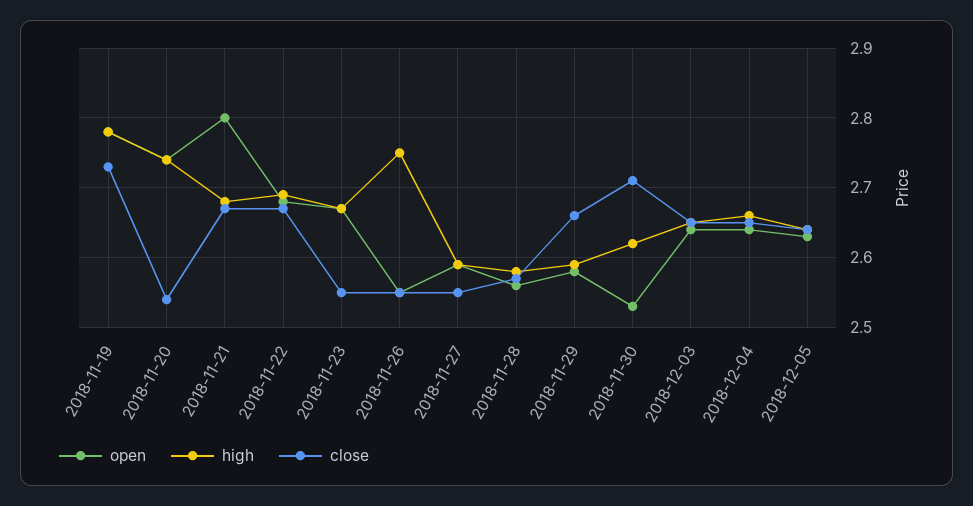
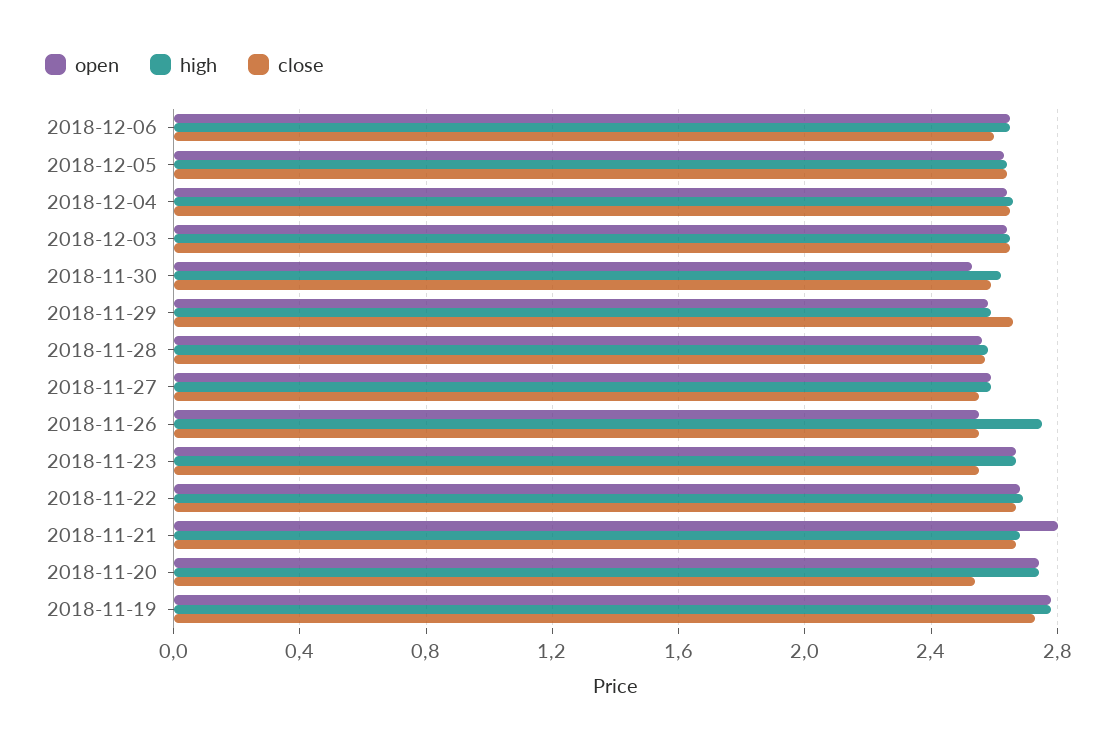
close, 2018-11-30: 2.71 -> 2.6
open, 2018-12-06: none -> 2.65
high, 2018-12-06: none -> 2.65
close, 2018-12-06: none -> 2.6

